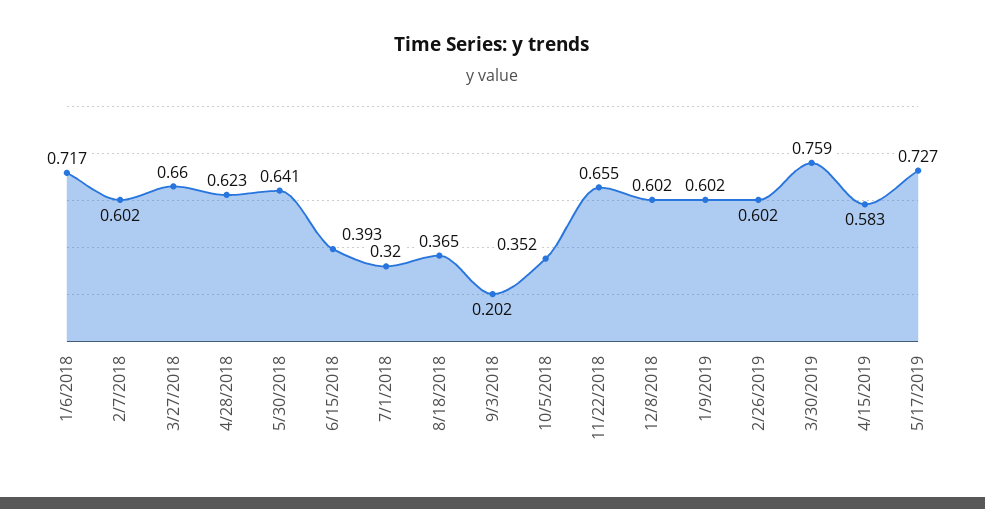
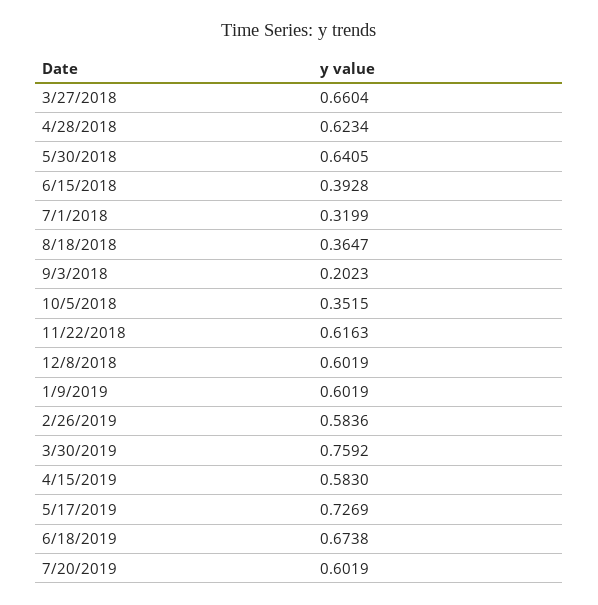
1/6/2018: 0.717 -> none
2/7/2018: 0.602 -> none
11/22/2018: 0.655 -> 0.6163
2/26/2019: 0.602 -> 0.5836
6/18/2019: none -> 0.6738
7/20/2019: none -> 0.6019

